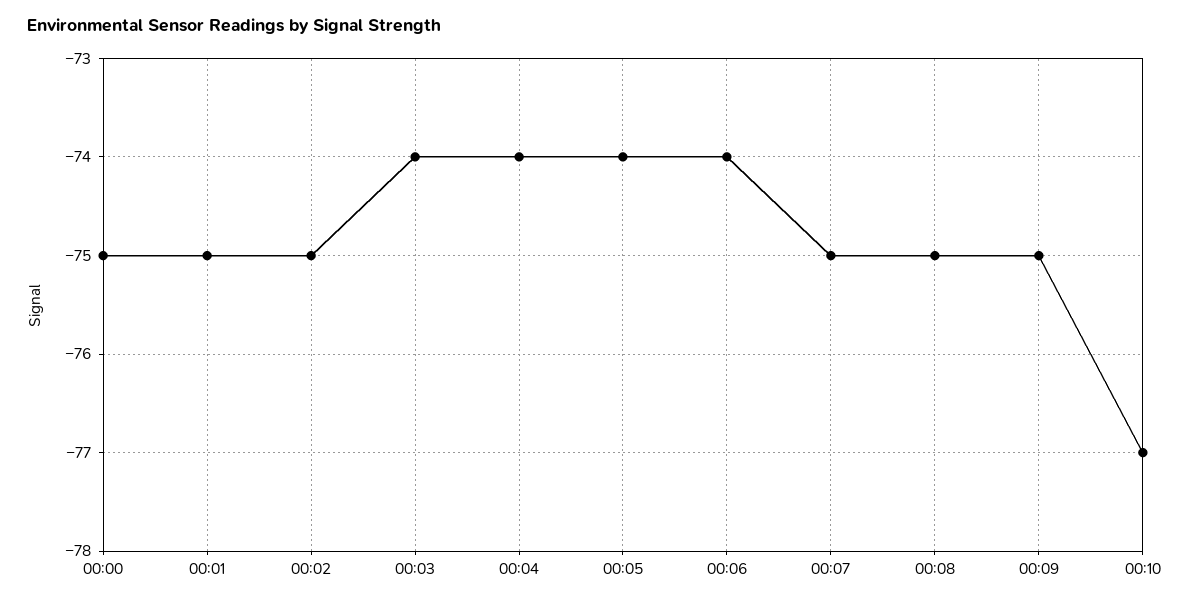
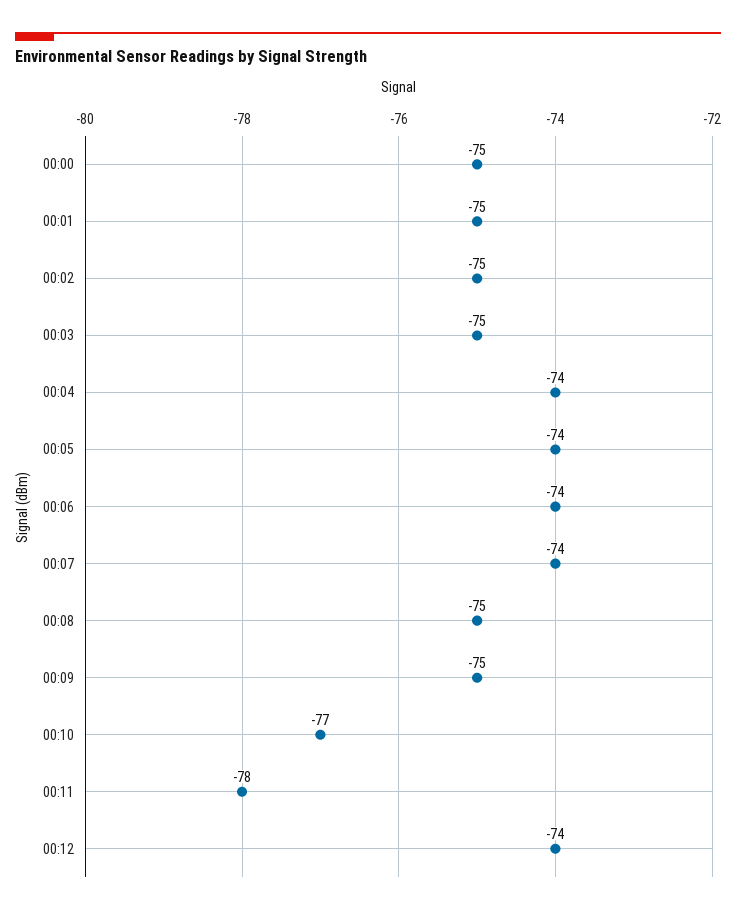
00:03: -74 -> -75
00:07: -75 -> -74
00:11: none -> -78
00:12: none -> -74

